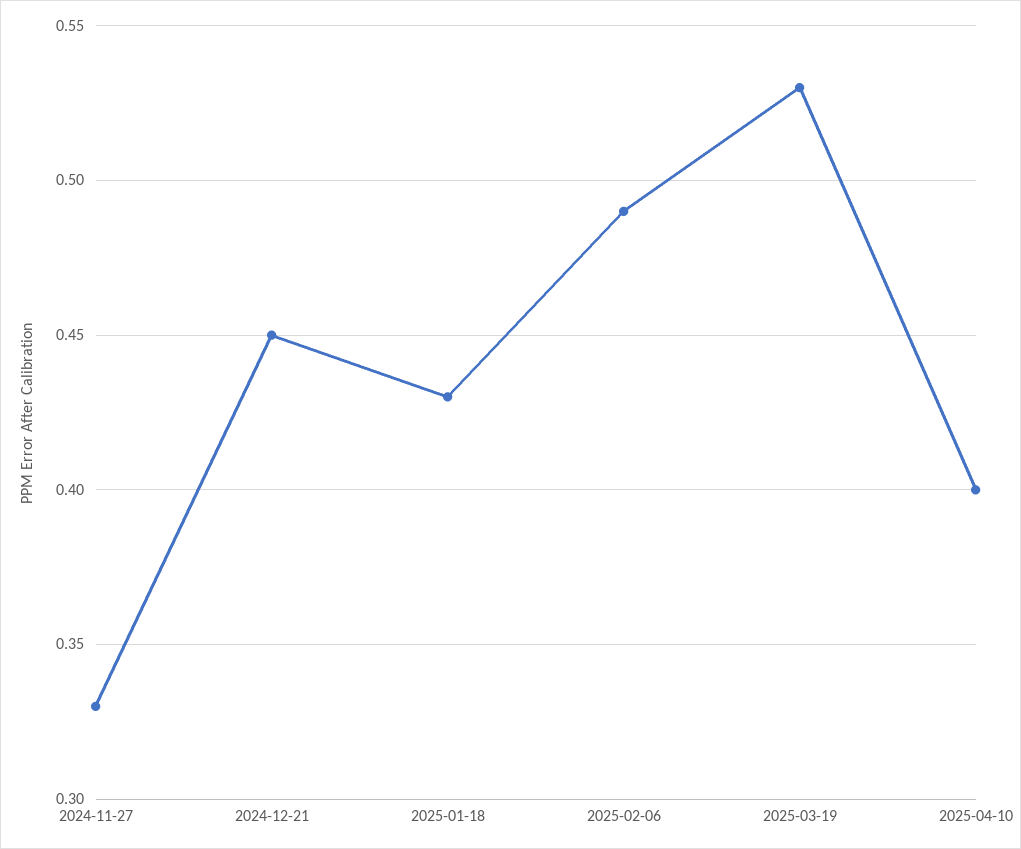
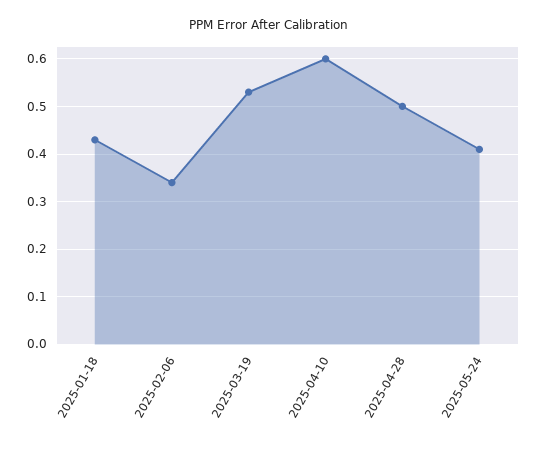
2024-11-27: 0.33 -> none
2024-12-21: 0.45 -> none
2025-02-06: 0.49 -> 0.35
2025-04-10: 0.4 -> 0.6
2025-04-28: none -> 0.5
2025-05-24: none -> 0.4

